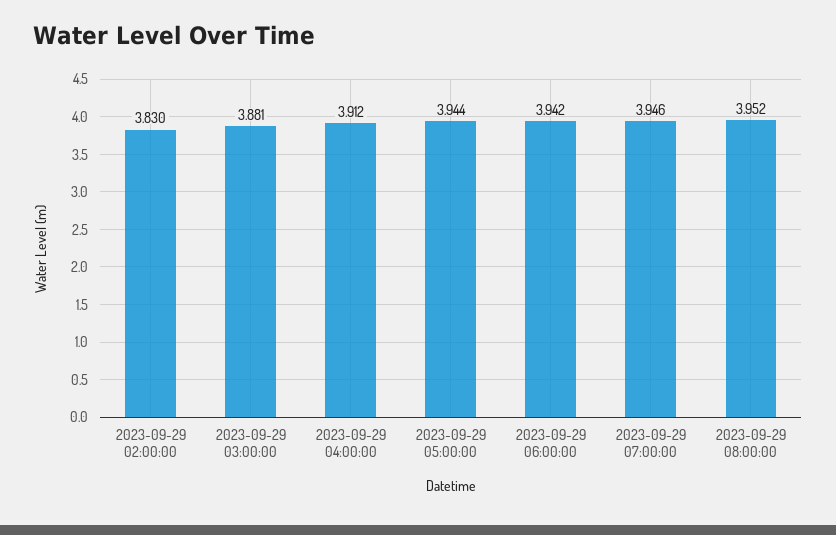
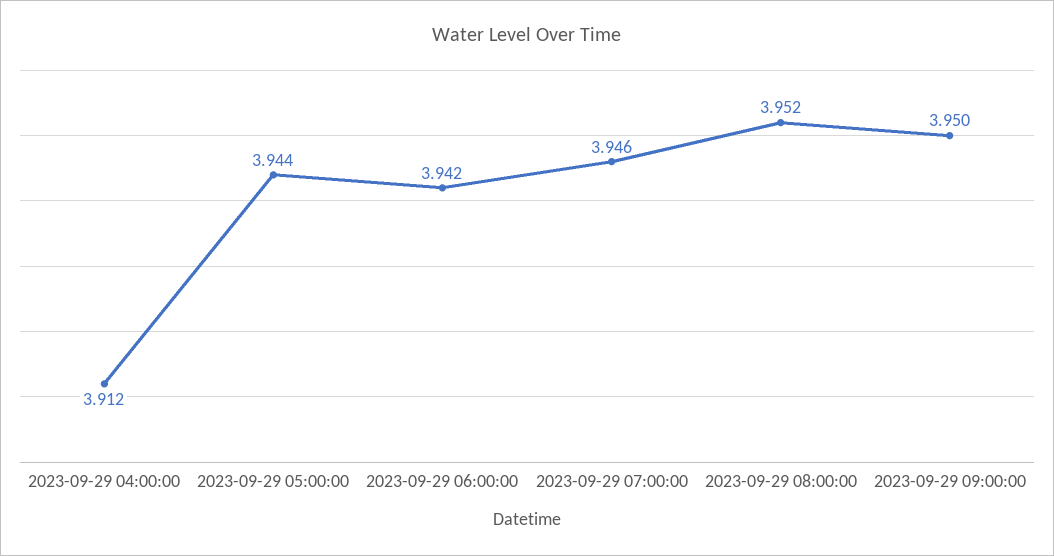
2023-09-29 02:00:00: 3.83 -> none
2023-09-29 03:00:00: 3.881 -> none
2023-09-29 09:00:00: none -> 3.95

